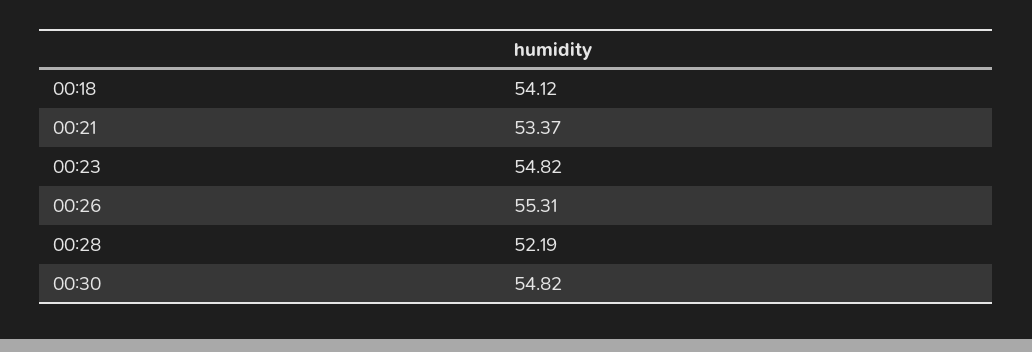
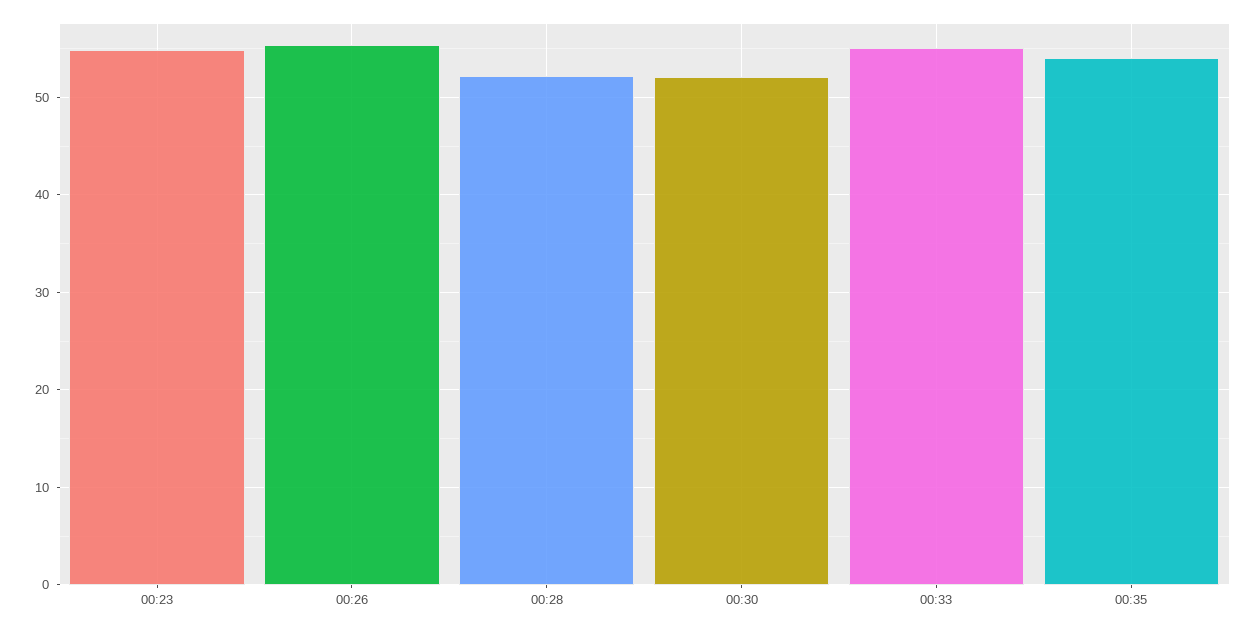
00:18: 54.12 -> none
00:21: 53.37 -> none
00:30: 54.82 -> 52
00:33: none -> 55
00:35: none -> 54

